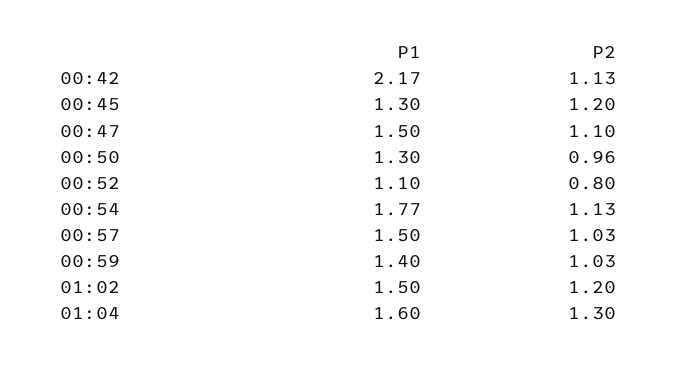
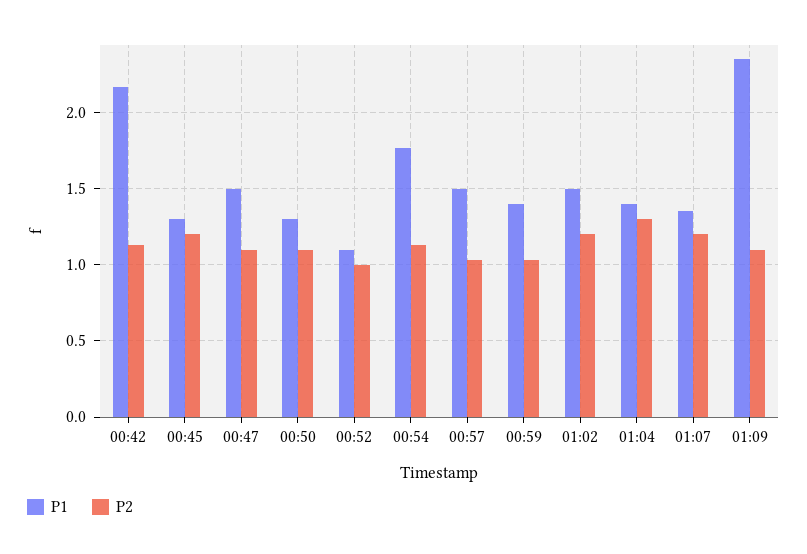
P2, 00:50: 0.96 -> 1.1
P2, 00:52: 0.8 -> 1
P1, 01:04: 1.6 -> 1.4
P1, 01:07: none -> 1.35
P2, 01:07: none -> 1.2
P1, 01:09: none -> 2.35
P2, 01:09: none -> 1.1

